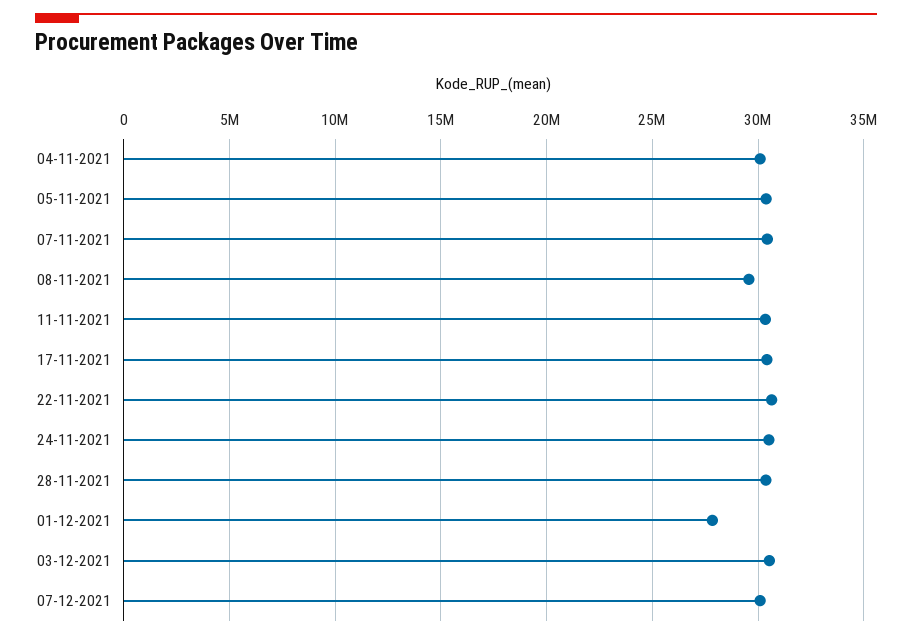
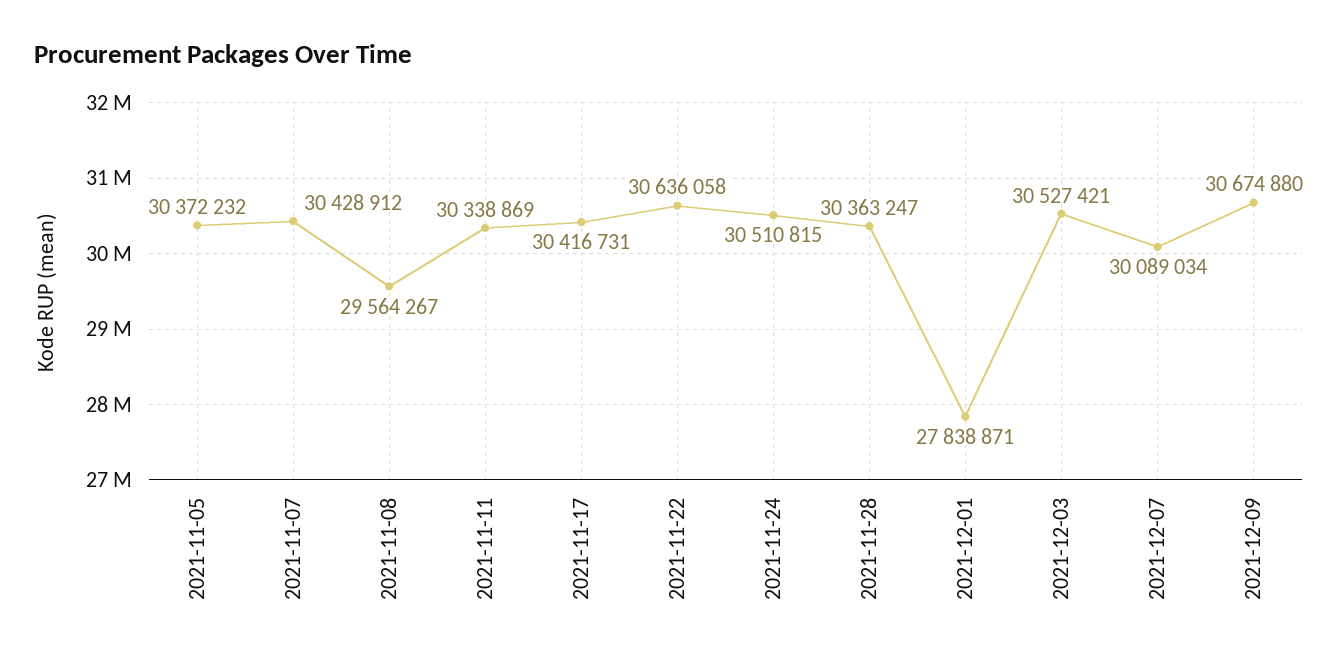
04-11-2021: 30000000 -> none
2021-12-09: none -> 30674880

